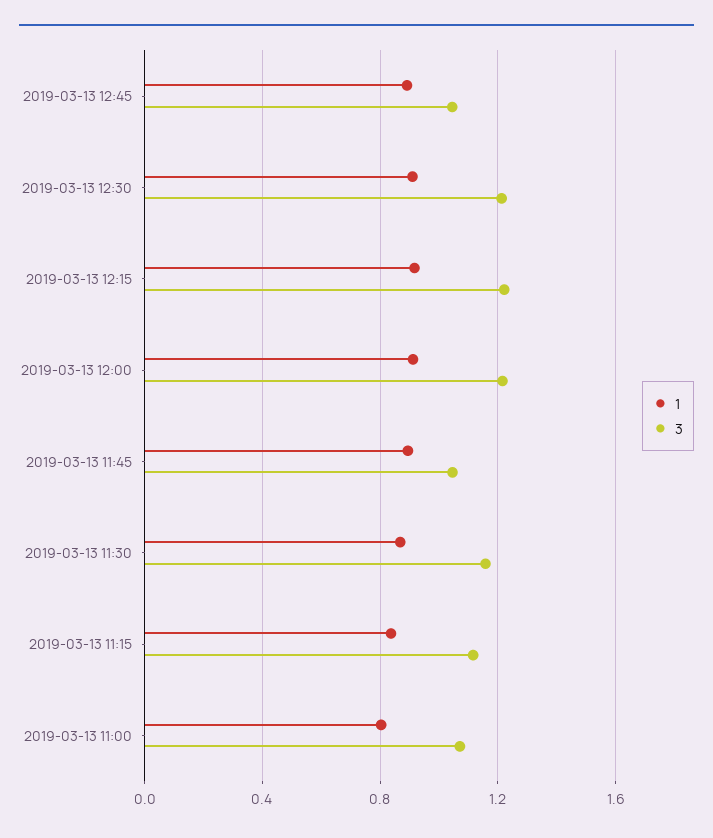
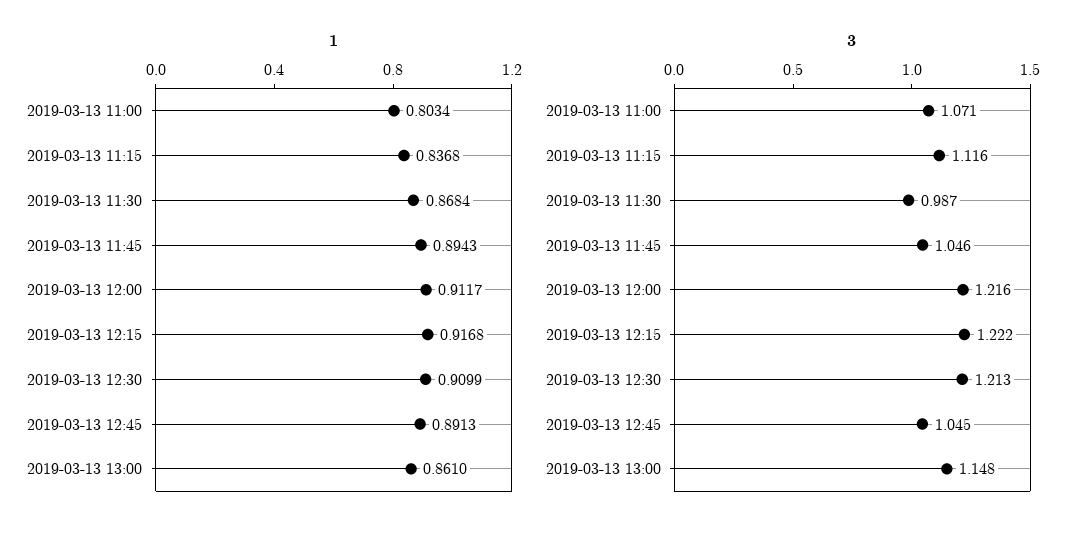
3, 2019-03-13 11:30: 1.15 -> 0.987
1, 2019-03-13 13:00: none -> 0.861
3, 2019-03-13 13:00: none -> 1.148

